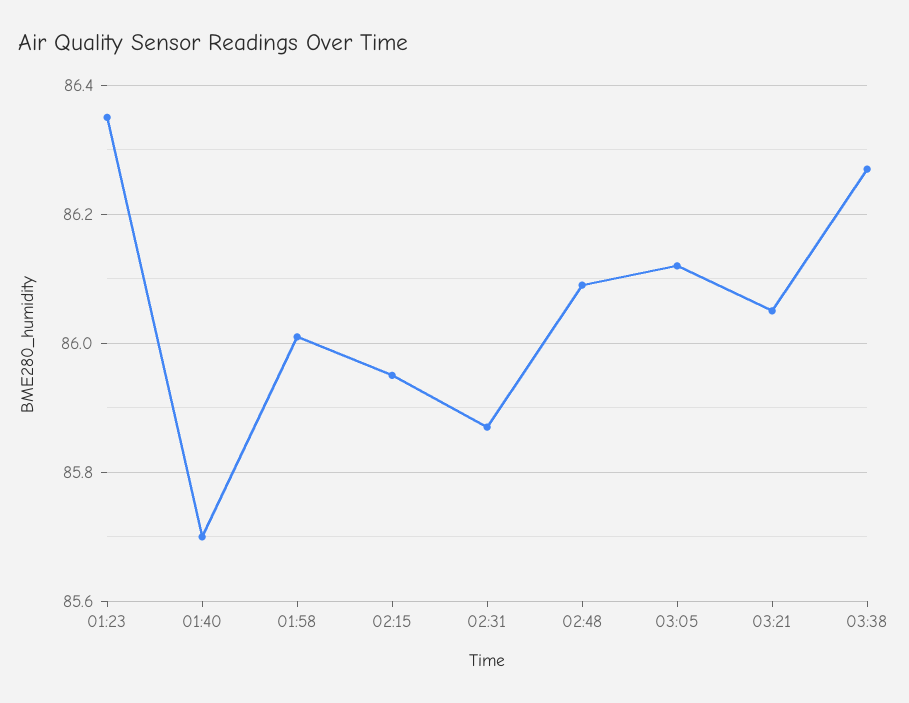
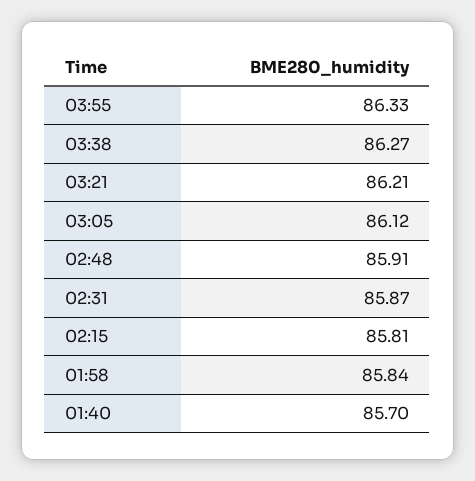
01:23: 86.35 -> none
01:58: 86 -> 85.84
02:15: 85.95 -> 85.81
02:48: 86.1 -> 85.91
03:21: 86.05 -> 86.21
03:55: none -> 86.33

